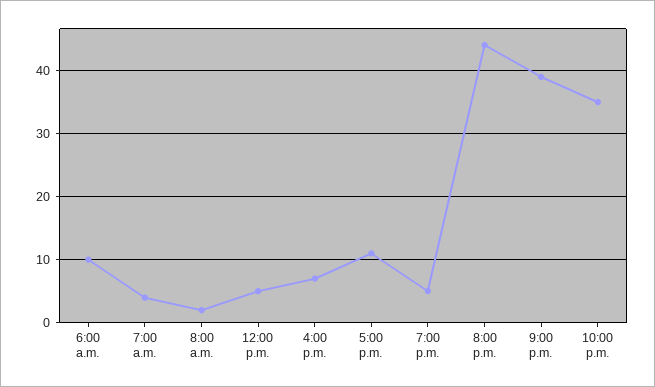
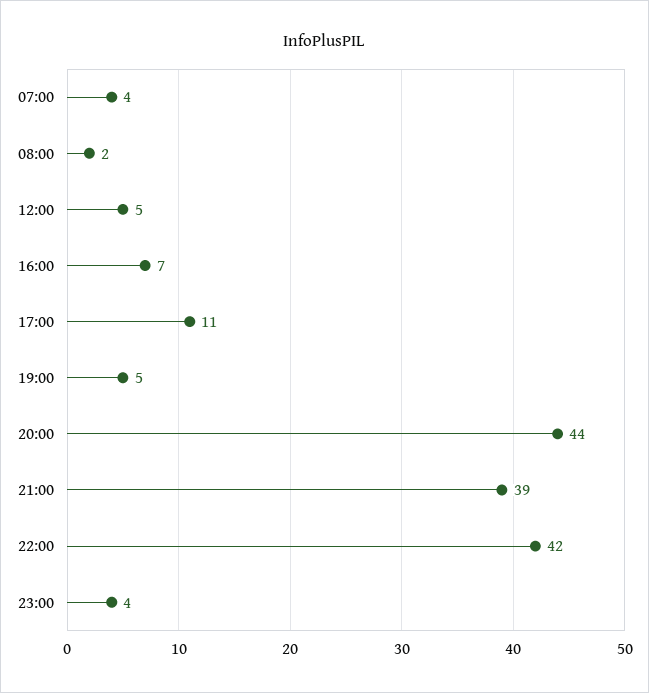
6:00 a.m.: 10 -> none
10:00 p.m.: 35 -> 42
23:00: none -> 4

